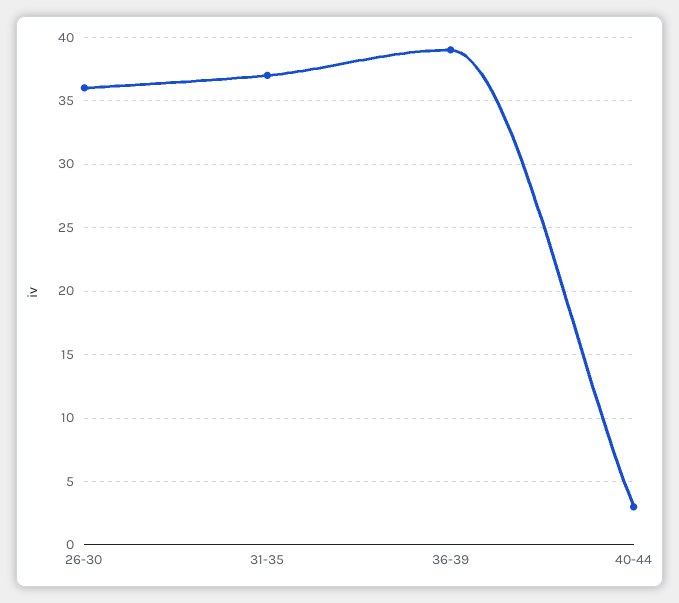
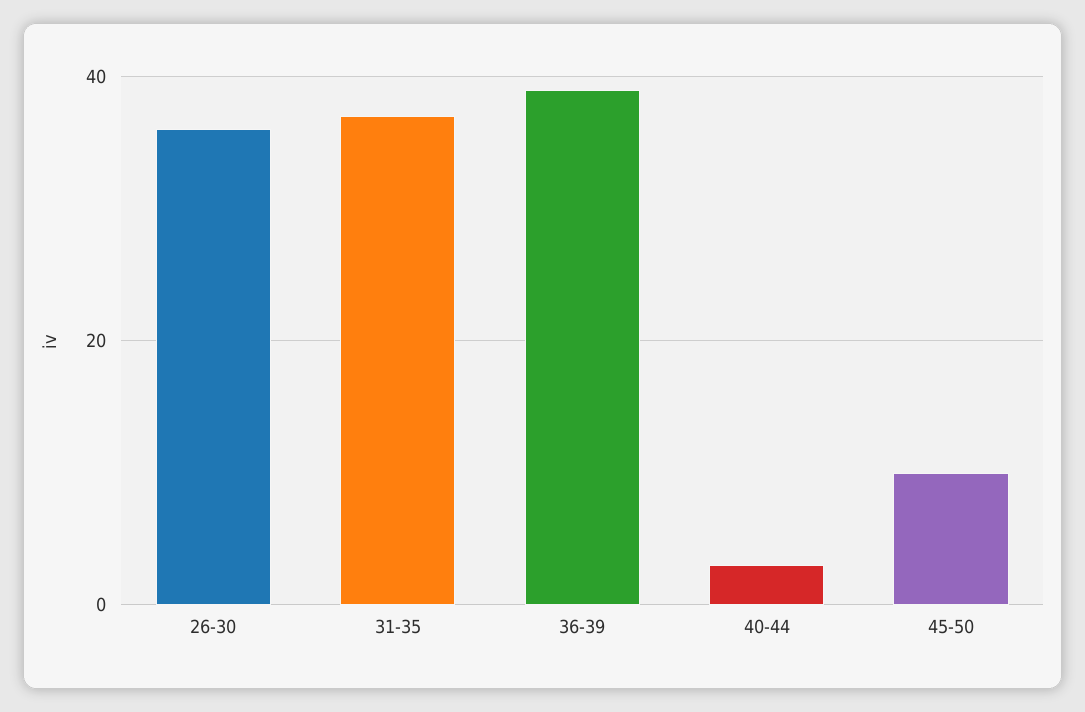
45-50: none -> 10

